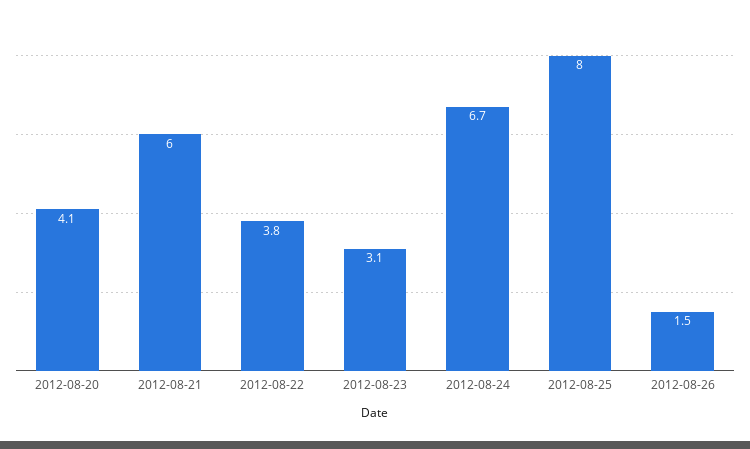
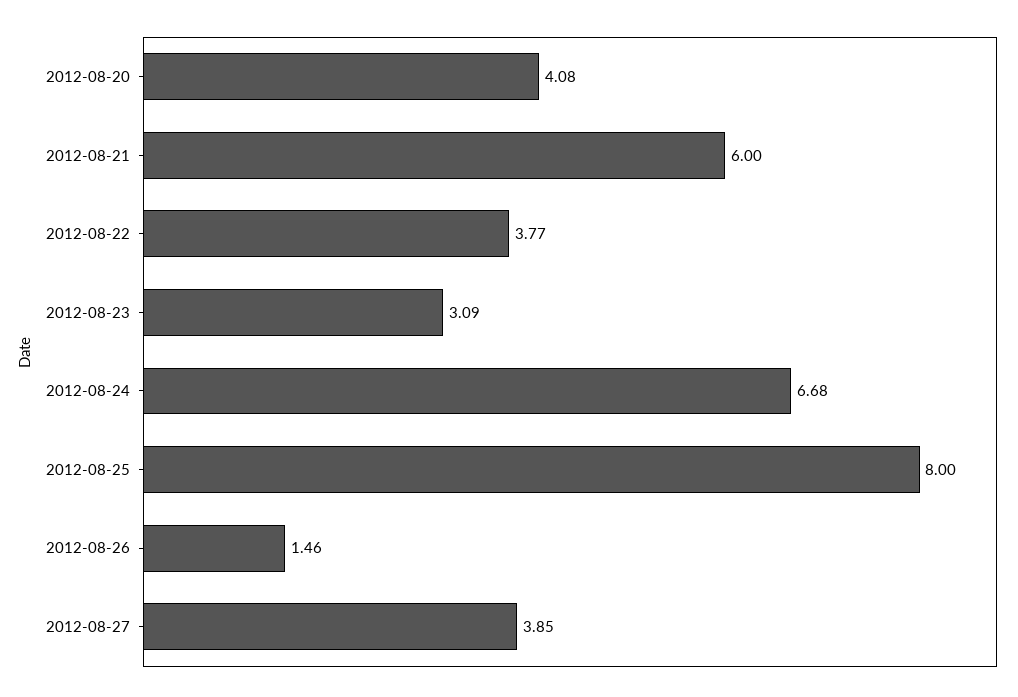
2012-08-27: none -> 3.85

